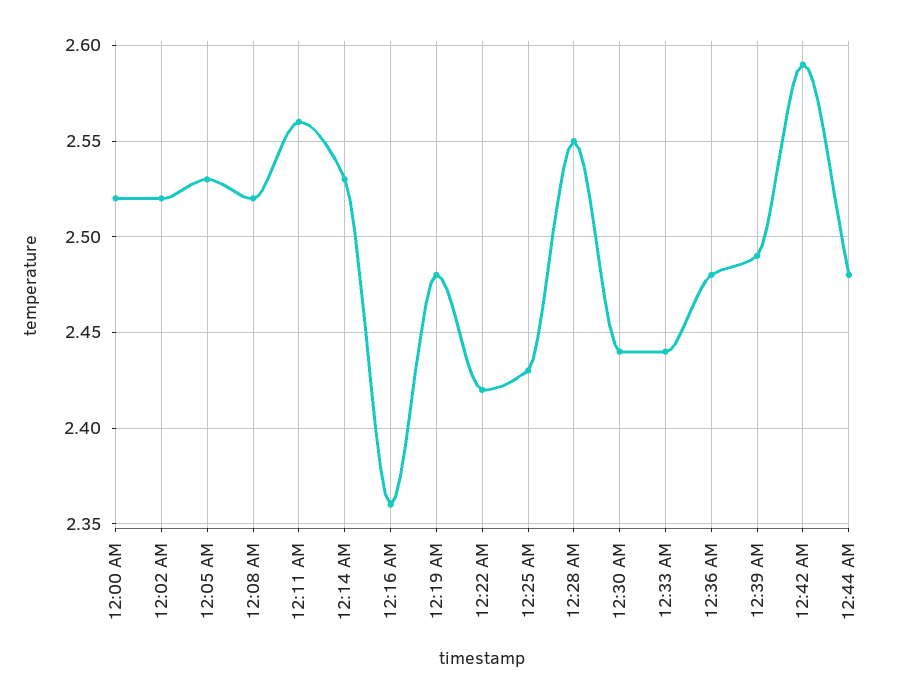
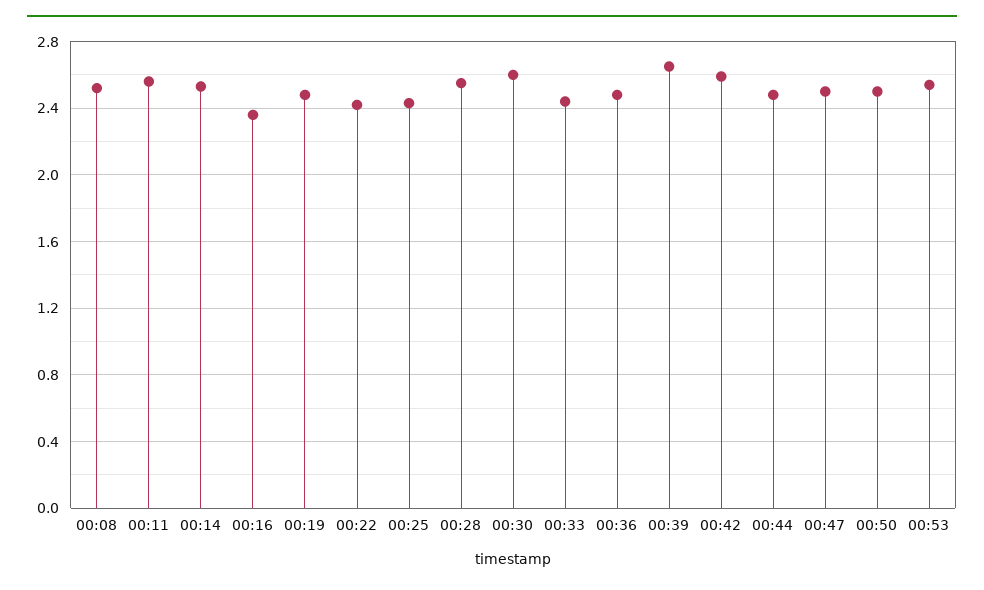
12:00 AM: 2.52 -> none
12:02 AM: 2.52 -> none
12:05 AM: 2.53 -> none
12:30 AM: 2.44 -> 2.6
12:39 AM: 2.49 -> 2.65
00:47: none -> 2.5
00:50: none -> 2.5
00:53: none -> 2.55

